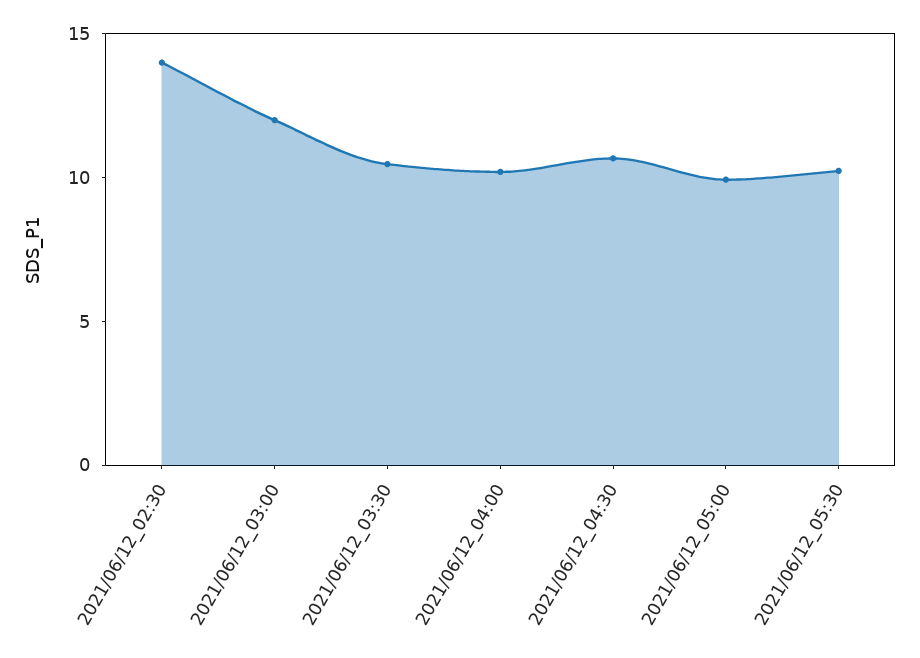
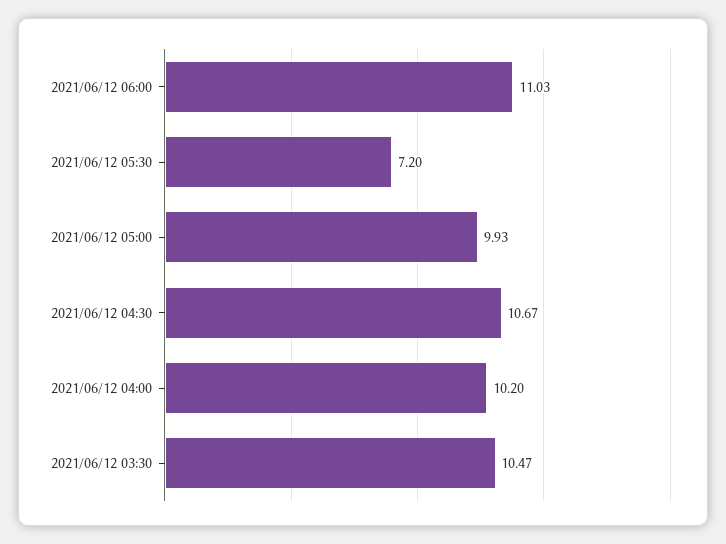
2021/06/12_02:30: 14 -> none
2021/06/12_03:00: 12 -> none
2021/06/12_05:30: 10 -> 7.2
2021/06/12 06:00: none -> 11.03

